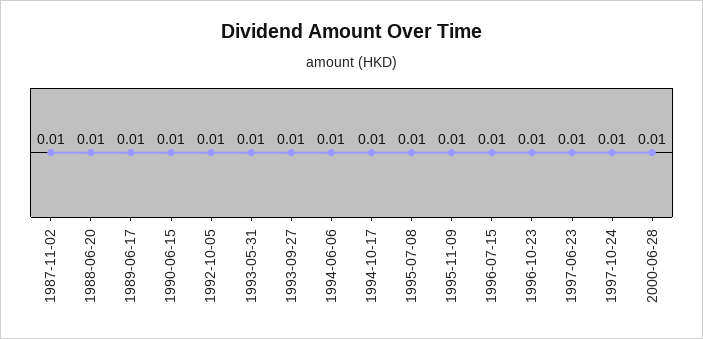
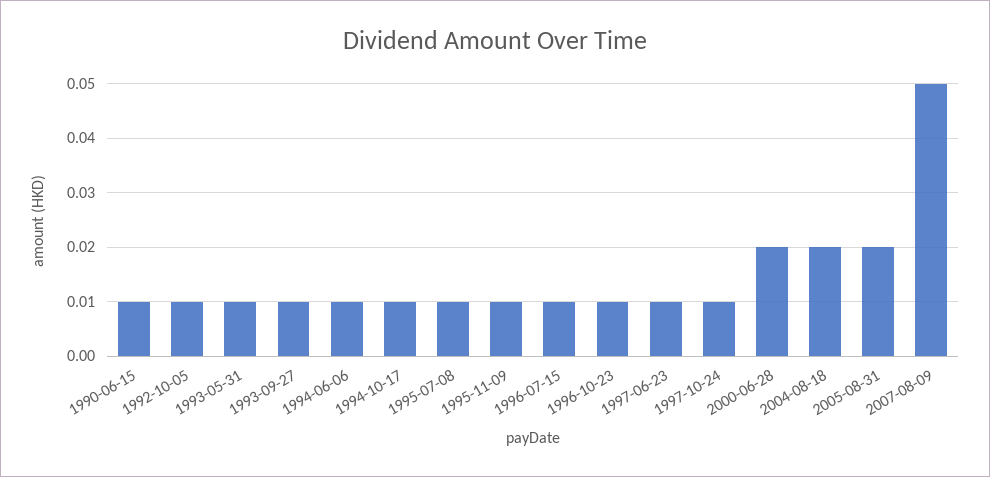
1987-11-02: 0.01 -> none
1988-06-20: 0.01 -> none
1989-06-17: 0.01 -> none
2000-06-28: 0.01 -> 0.02
2004-08-18: none -> 0.02
2005-08-31: none -> 0.02
2007-08-09: none -> 0.05

